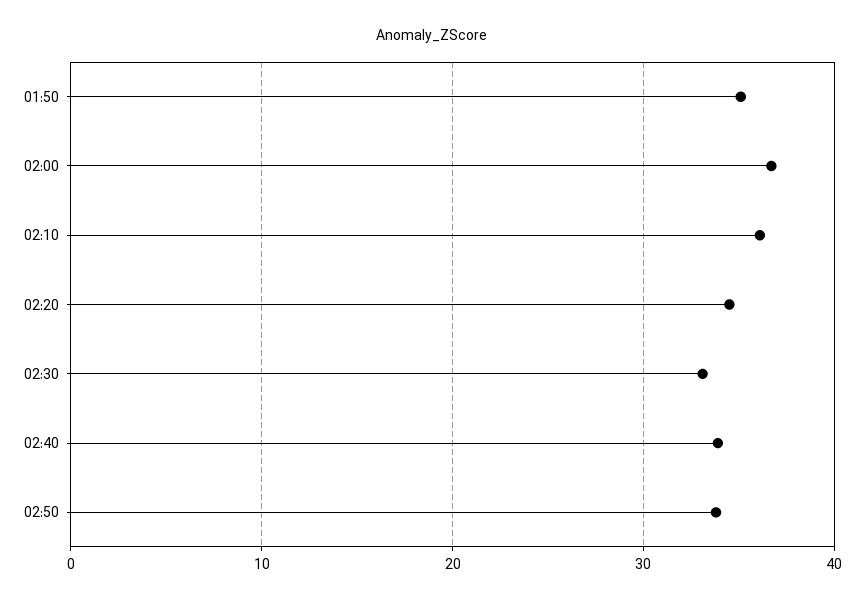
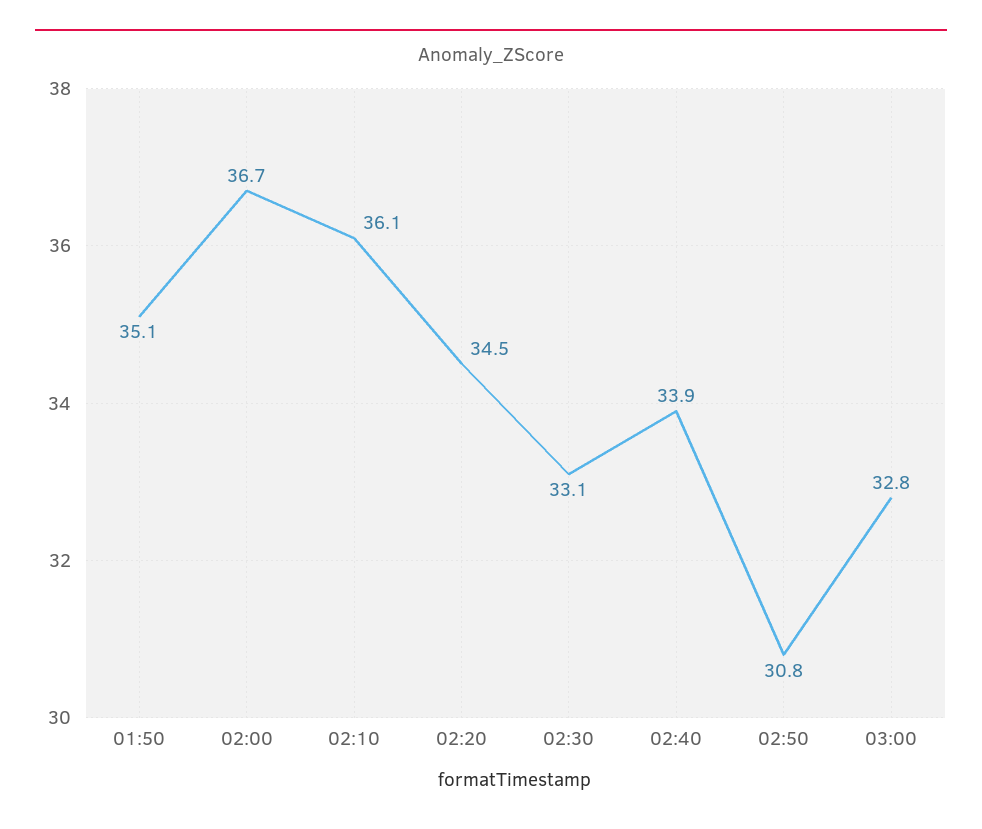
02:50: 34 -> 30.8
03:00: none -> 32.8

